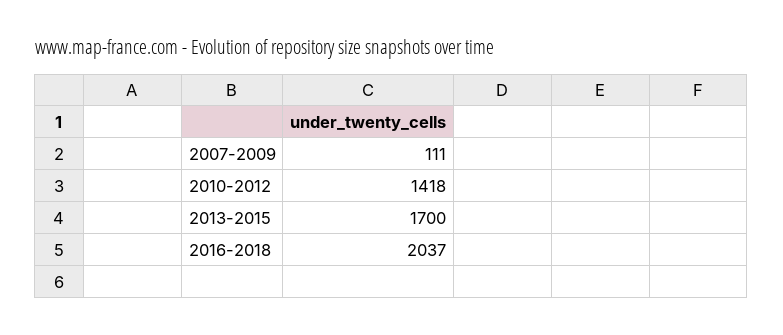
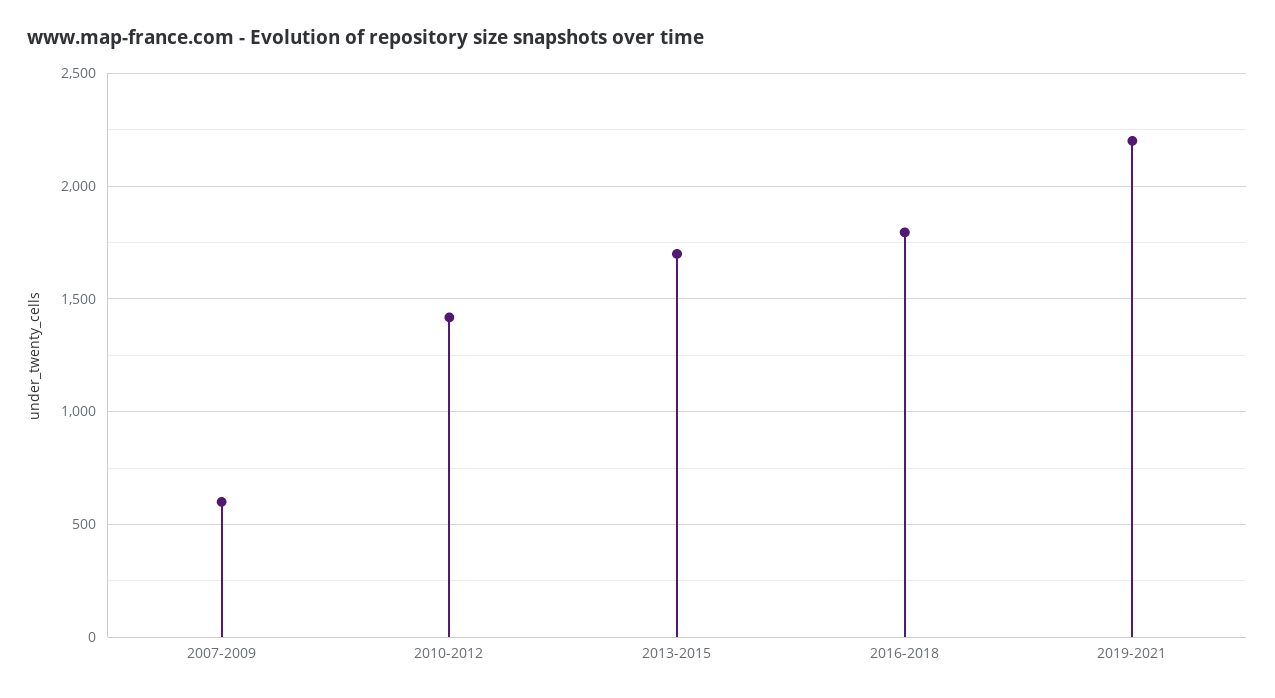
2007-2009: 111 -> 600
2016-2018: 2037 -> 1800
2019-2021: none -> 2200

